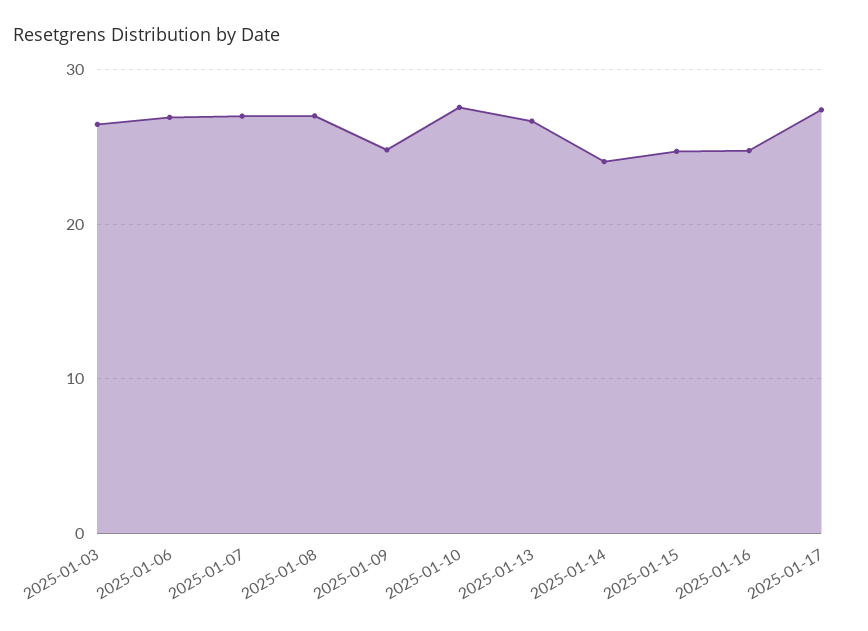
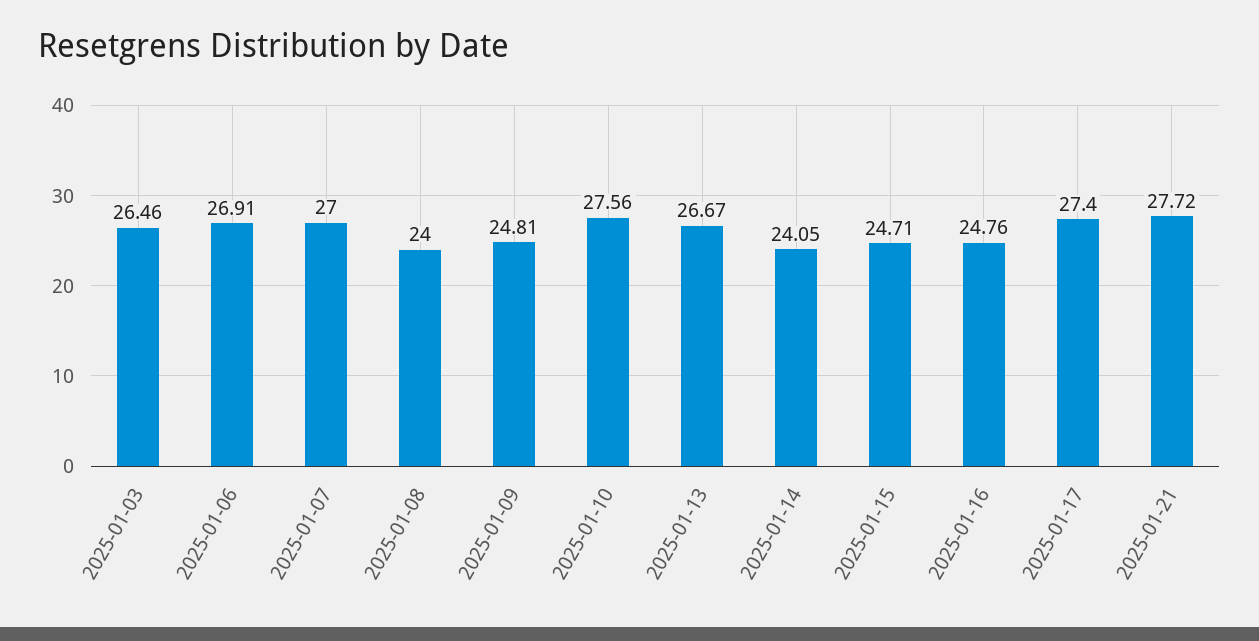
2025-01-08: 27 -> 24
2025-01-21: none -> 27.72

